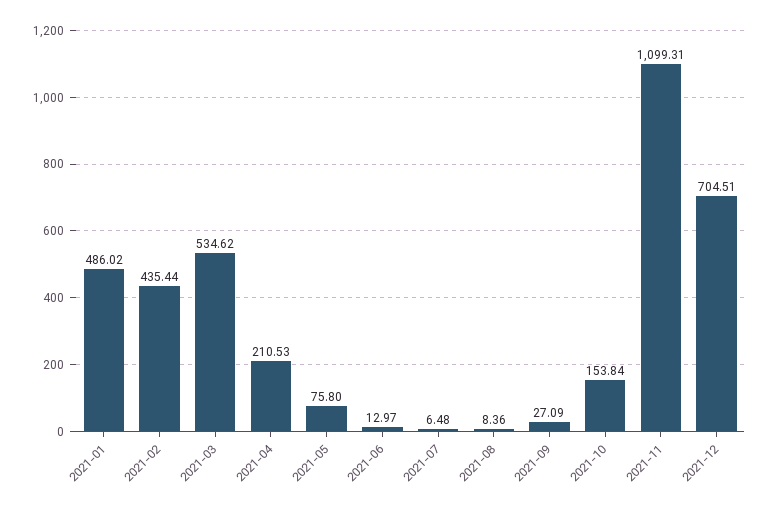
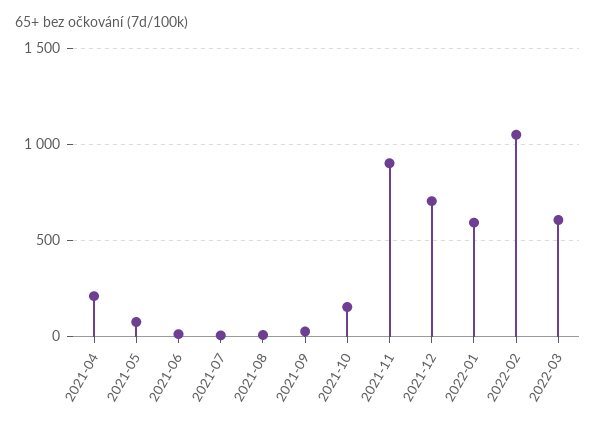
2021-01: 486.02 -> none
2021-02: 435.44 -> none
2021-03: 534.62 -> none
2021-11: 1099.31 -> 900
2022-01: none -> 600
2022-02: none -> 1050
2022-03: none -> 600

